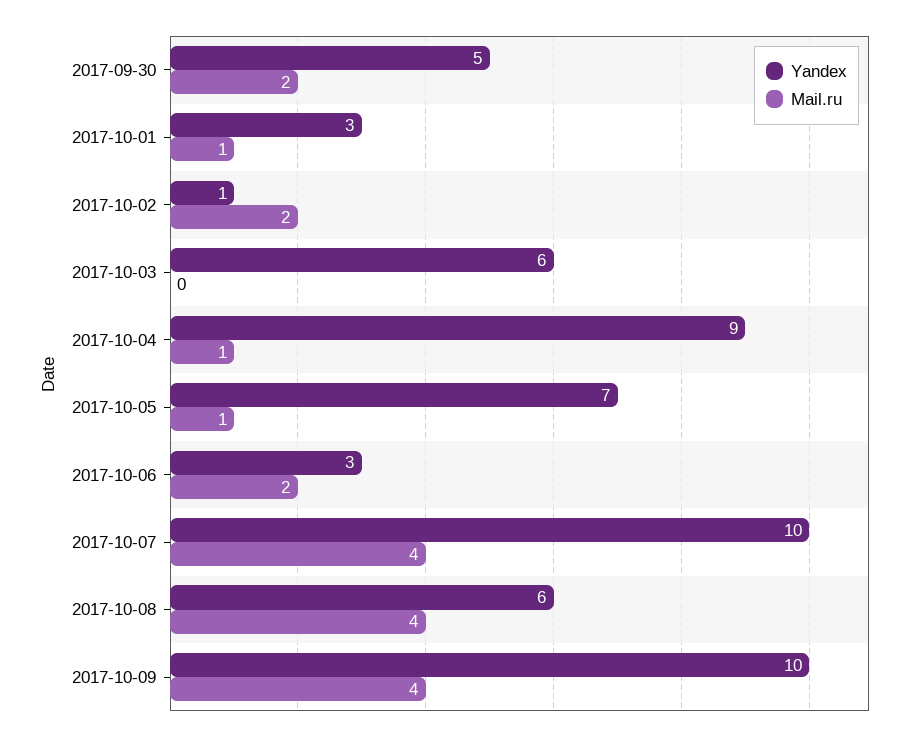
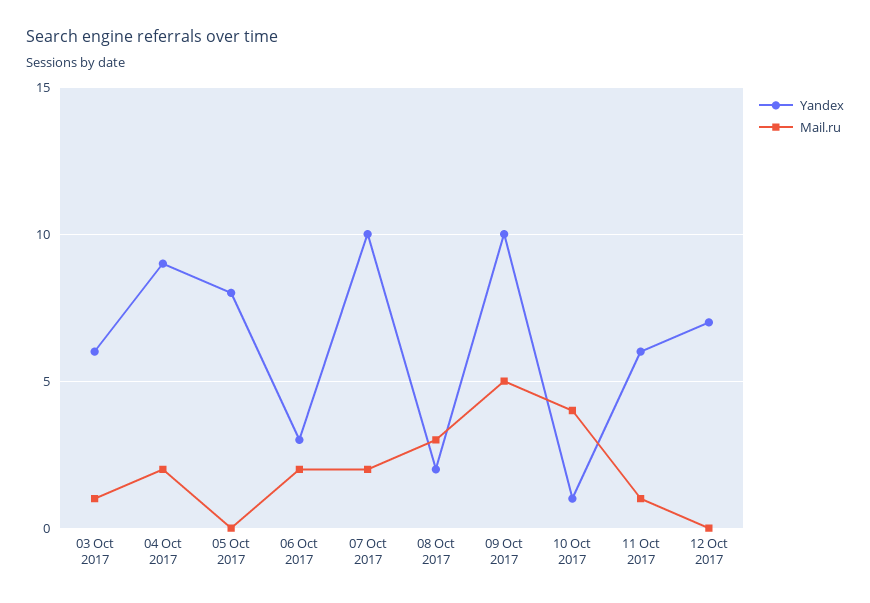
Yandex, 2017-09-30: 5 -> none
Mail.ru, 2017-09-30: 2 -> none
Yandex, 2017-10-01: 3 -> none
Mail.ru, 2017-10-01: 1 -> none
Yandex, 2017-10-02: 1 -> none
Mail.ru, 2017-10-02: 2 -> none
Mail.ru, 2017-10-03: 0 -> 1
Mail.ru, 2017-10-04: 1 -> 2
Yandex, 2017-10-05: 7 -> 8
Mail.ru, 2017-10-05: 1 -> 0
Mail.ru, 2017-10-07: 4 -> 2
Yandex, 2017-10-08: 6 -> 2
Mail.ru, 2017-10-08: 4 -> 3
Mail.ru, 2017-10-09: 4 -> 5
Yandex, 10 Oct 2017: none -> 1
Mail.ru, 10 Oct 2017: none -> 4
Yandex, 11 Oct 2017: none -> 6
Mail.ru, 11 Oct 2017: none -> 1
Yandex, 12 Oct 2017: none -> 7
Mail.ru, 12 Oct 2017: none -> 0

